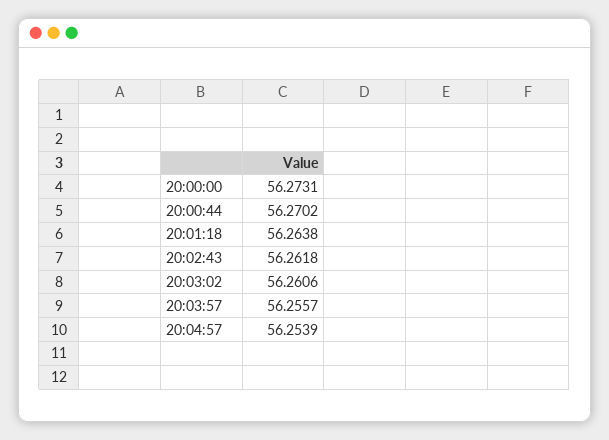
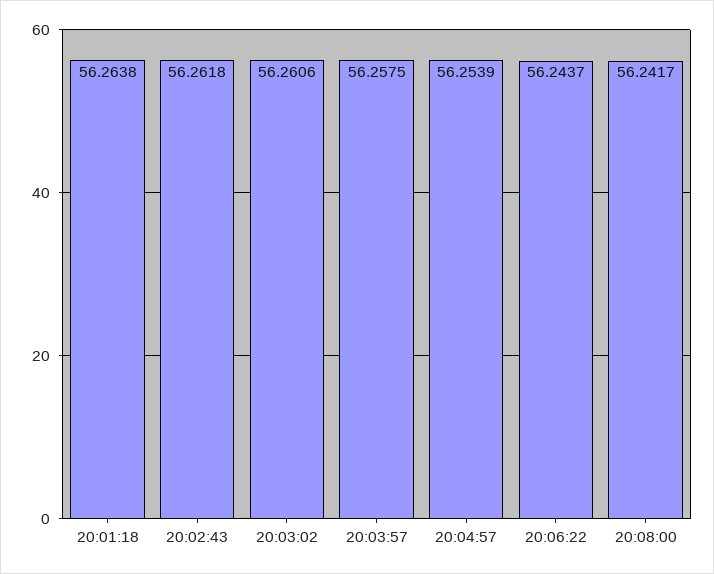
20:00:00: 56.2731 -> none
20:00:44: 56.2702 -> none
20:03:57: 56.2557 -> 56.2575
20:06:22: none -> 56.2437
20:08:00: none -> 56.2417

